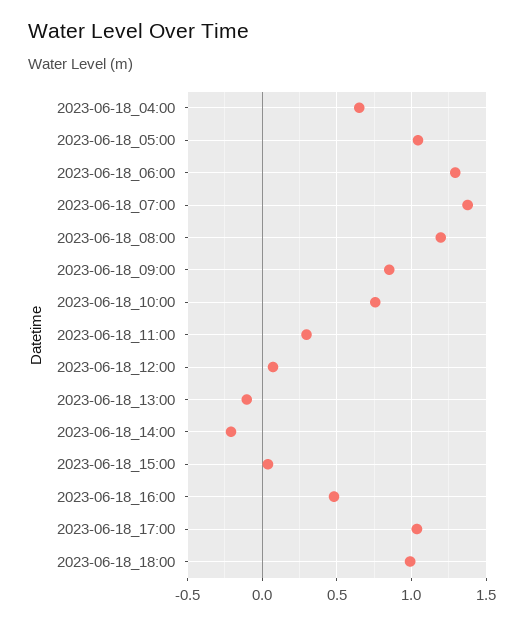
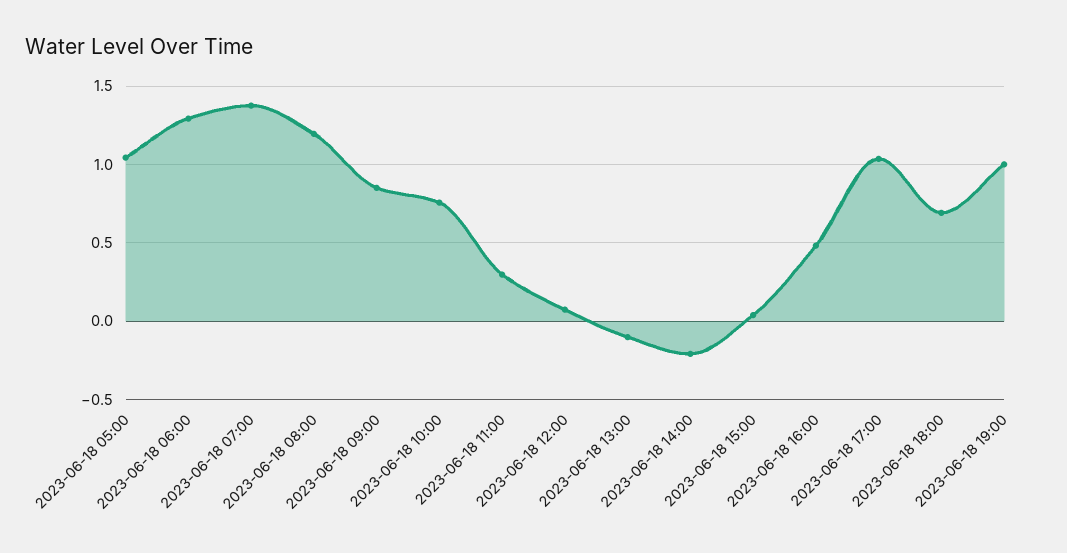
2023-06-18_04:00: 0.65 -> none
2023-06-18_18:00: 1 -> 0.7
2023-06-18 19:00: none -> 1

